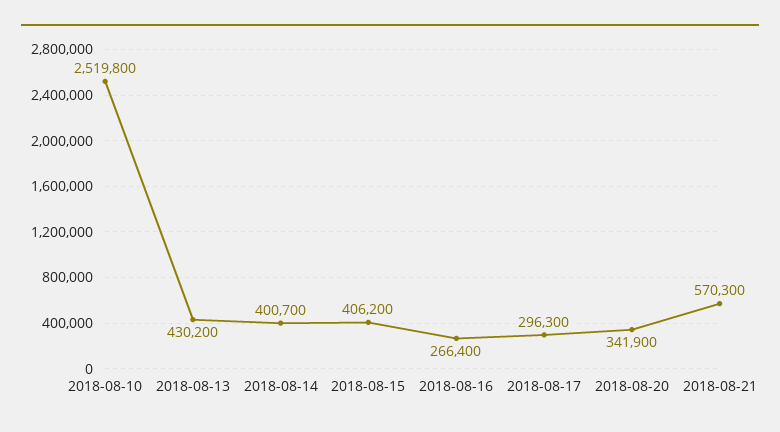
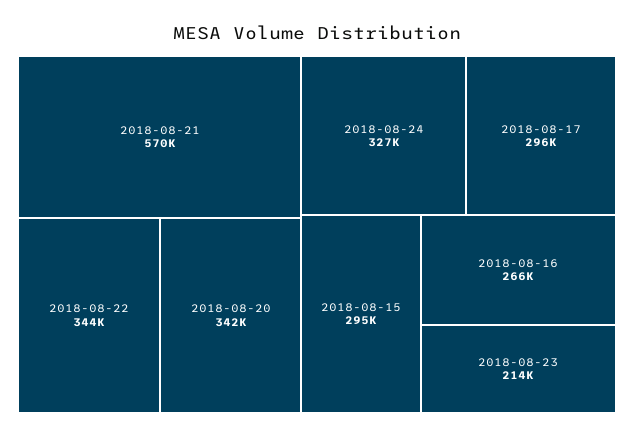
2018-08-10: 2519800 -> none
2018-08-13: 430200 -> none
2018-08-14: 400700 -> none
2018-08-15: 406200 -> 295000
2018-08-22: none -> 344000
2018-08-24: none -> 327000
2018-08-23: none -> 214000

